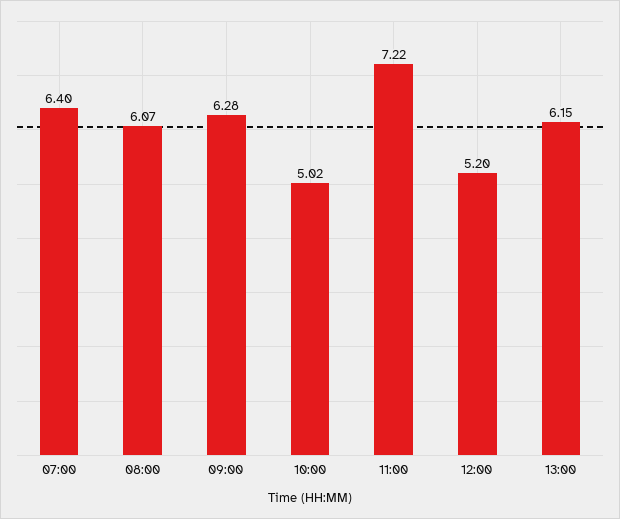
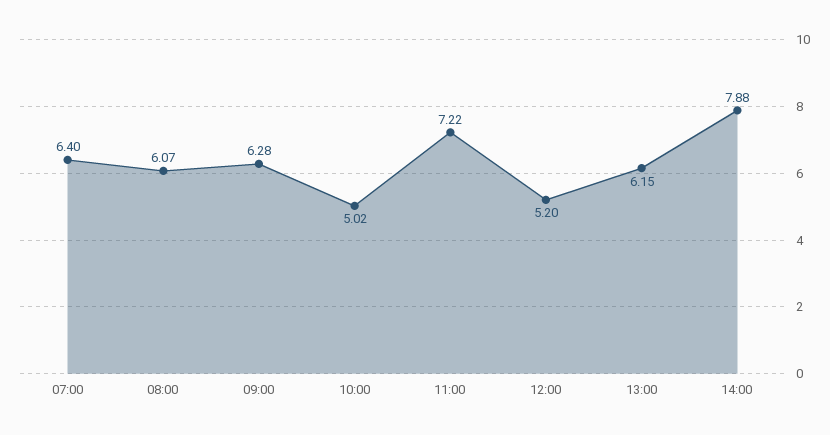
14:00: none -> 7.88

